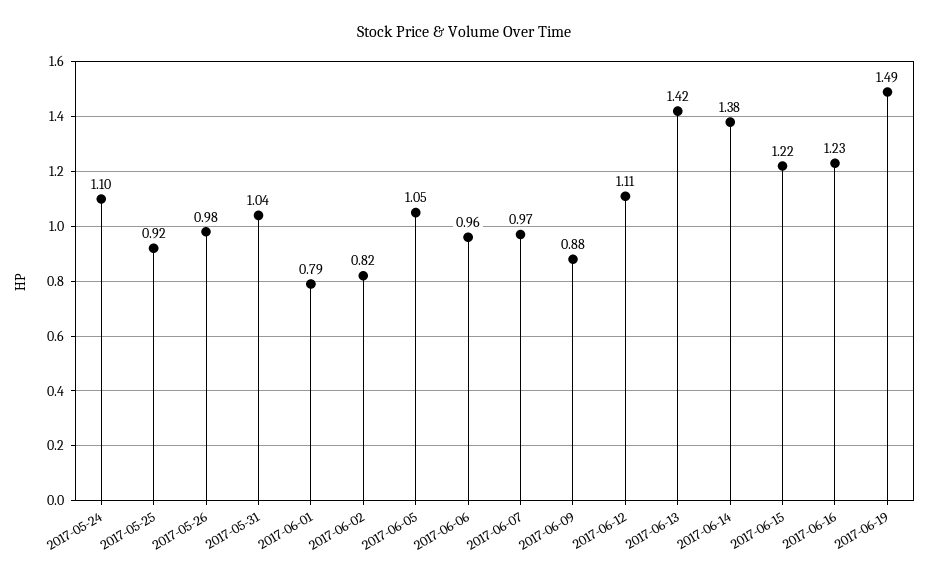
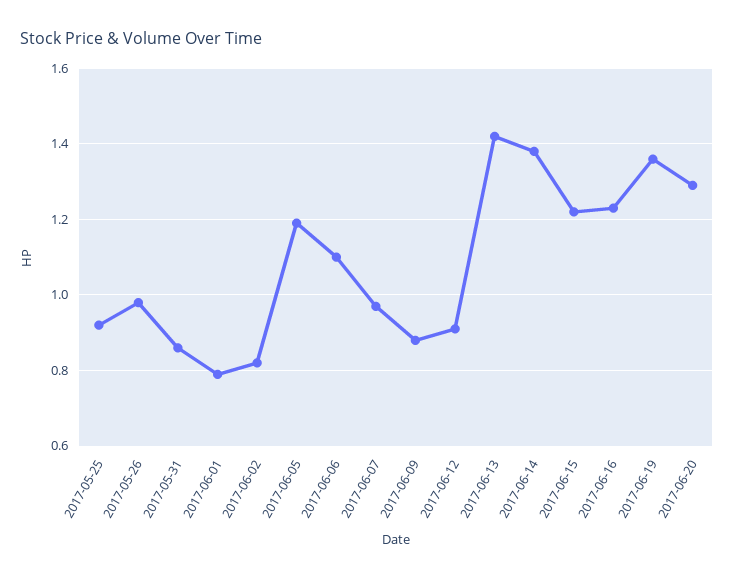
2017-05-24: 1.1 -> none
2017-05-31: 1.04 -> 0.85
2017-06-05: 1.05 -> 1.2
2017-06-06: 0.96 -> 1.1
2017-06-12: 1.11 -> 0.9
2017-06-19: 1.49 -> 1.35
2017-06-20: none -> 1.3

